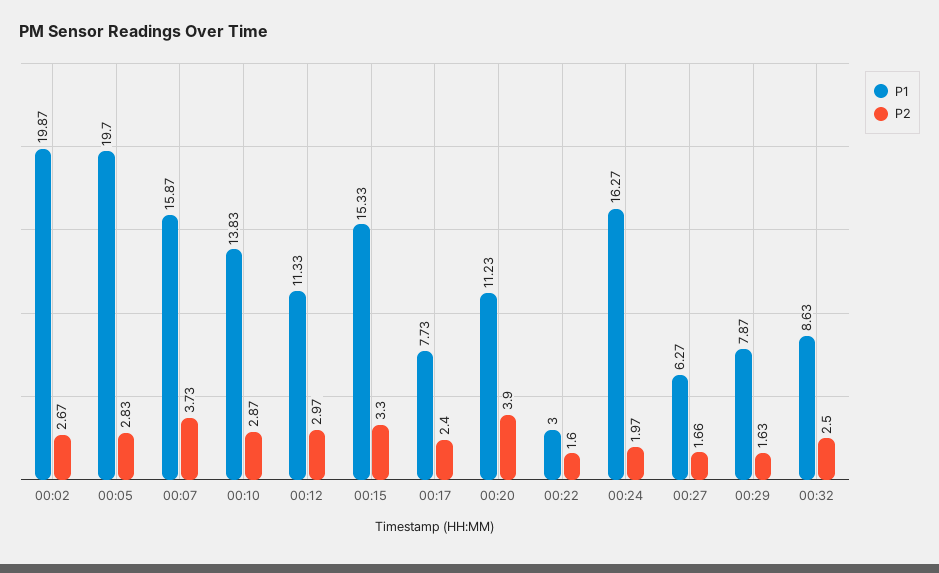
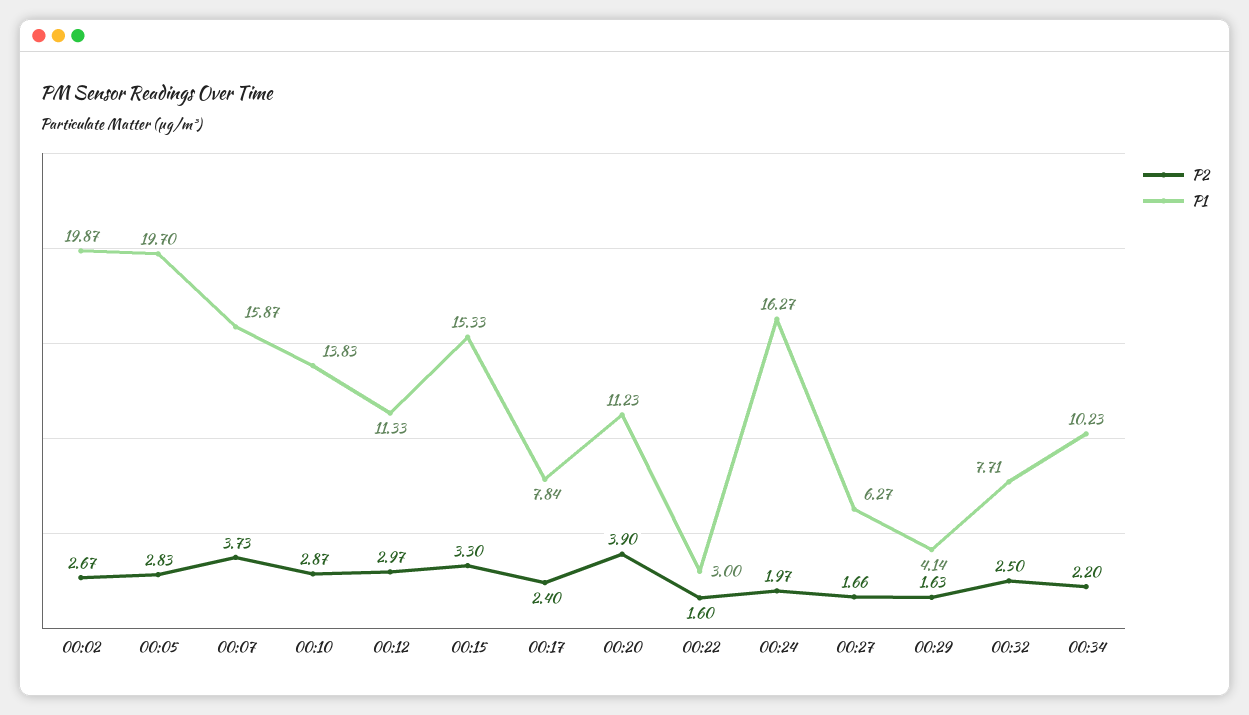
P1, 00:17: 7.73 -> 7.84
P1, 00:29: 7.87 -> 4.14
P1, 00:32: 8.63 -> 7.71
P2, 00:34: none -> 2.2
P1, 00:34: none -> 10.23

